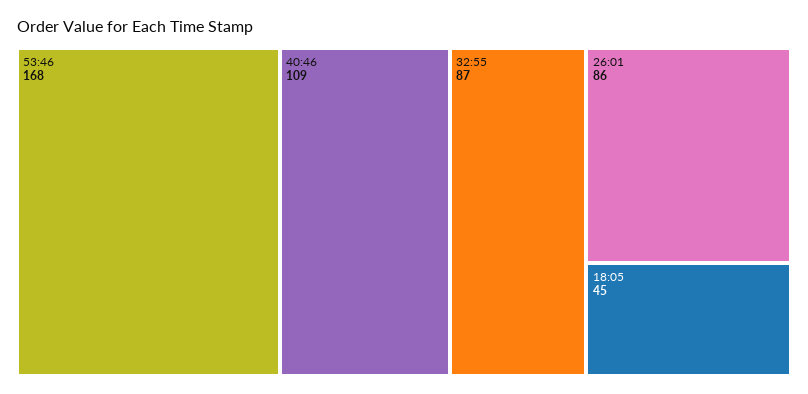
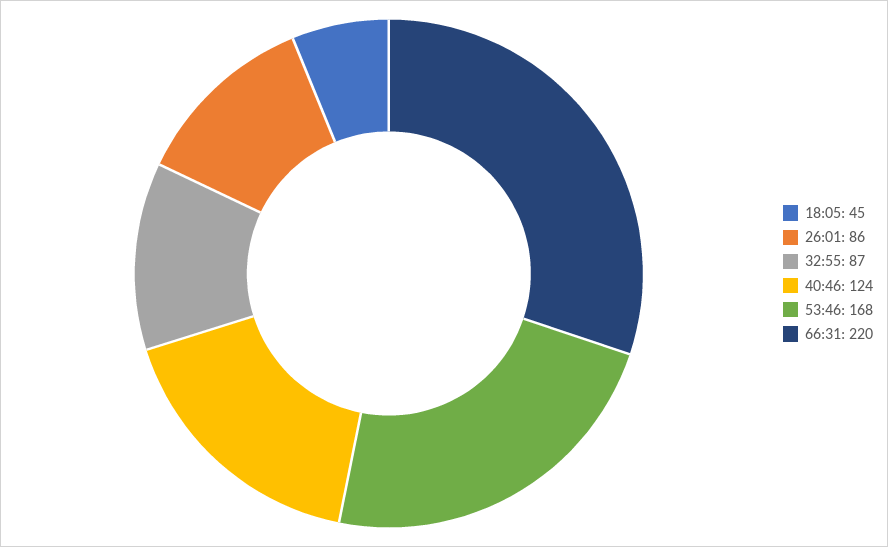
40:46: 109 -> 124
66:31: none -> 220

